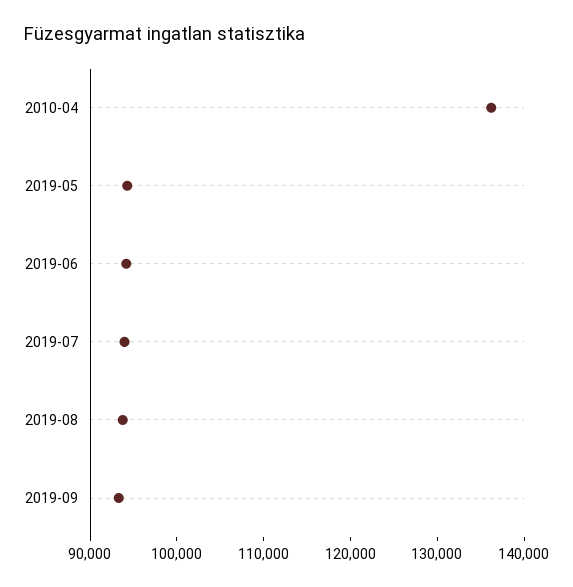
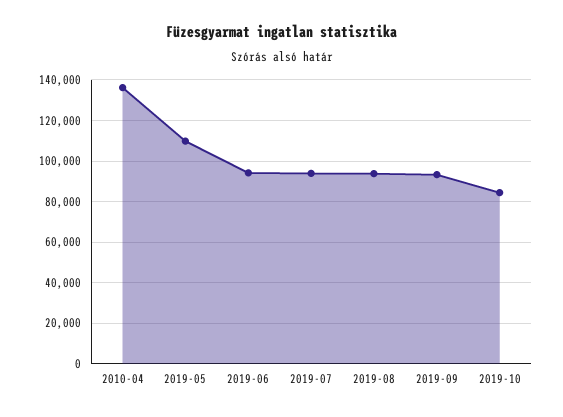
2019-05: 94000 -> 110000
2019-10: none -> 85000

